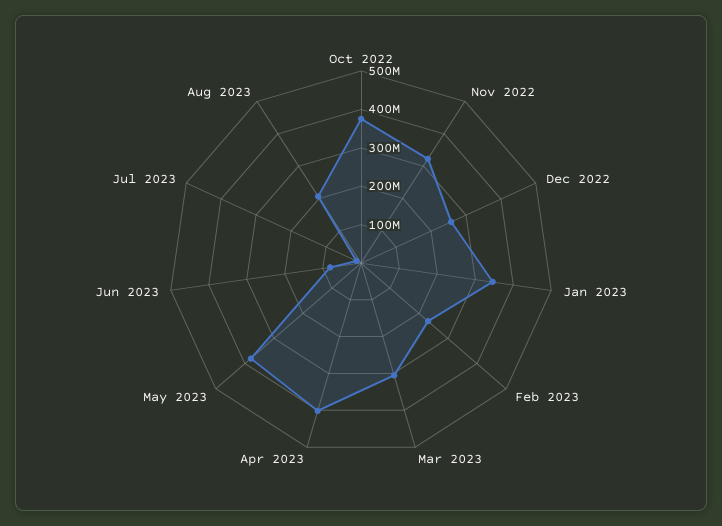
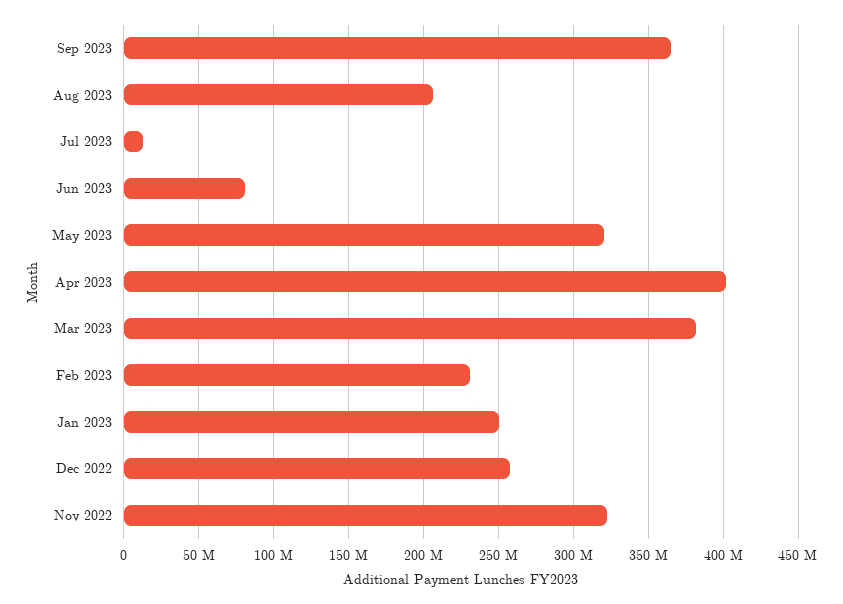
Oct 2022: 375000000 -> none
Jan 2023: 350000000 -> 250000000
Mar 2023: 300000000 -> 380000000
May 2023: 375000000 -> 320000000
Sep 2023: none -> 365000000

